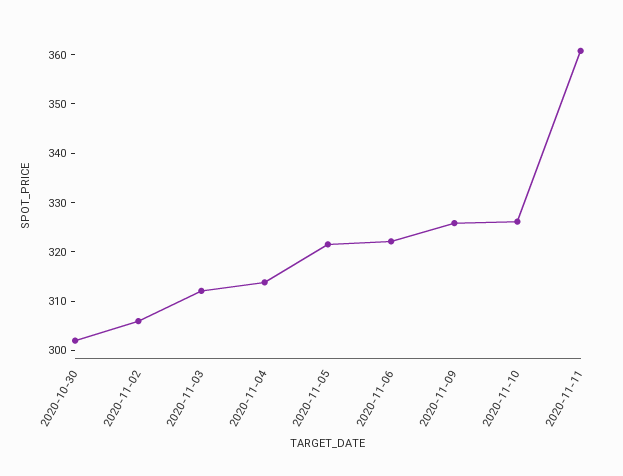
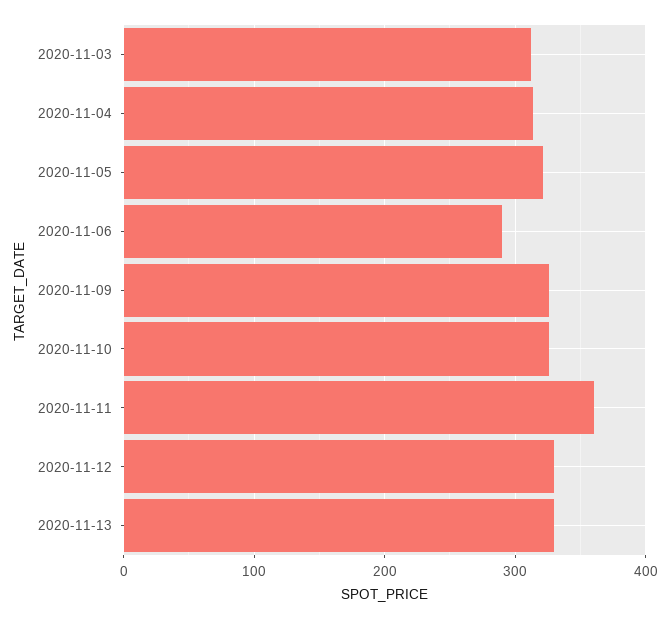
2020-10-30: 302 -> none
2020-11-02: 306 -> none
2020-11-06: 322 -> 290
2020-11-12: none -> 330
2020-11-13: none -> 330

